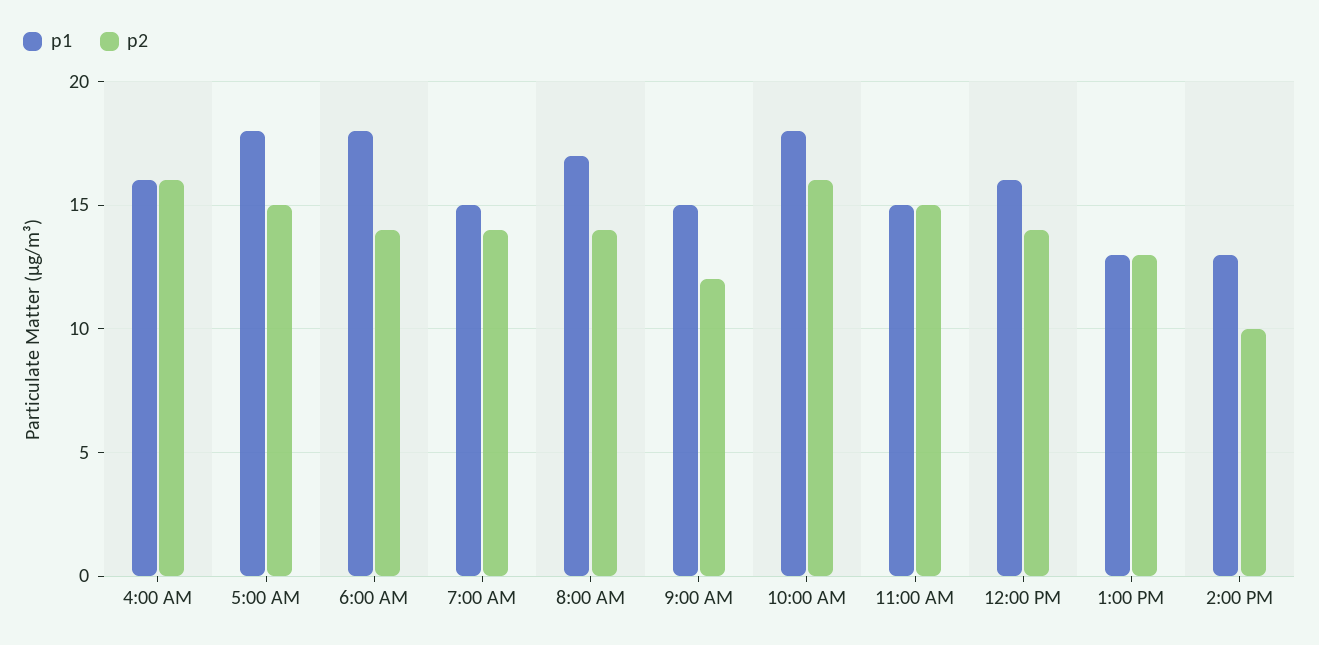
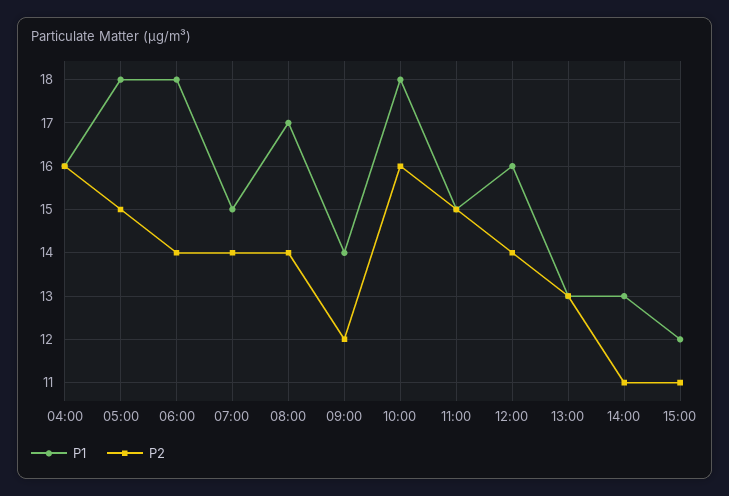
p1, 9:00 AM: 15 -> 14
p2, 2:00 PM: 10 -> 11
p1, 15:00: none -> 12
p2, 15:00: none -> 11

